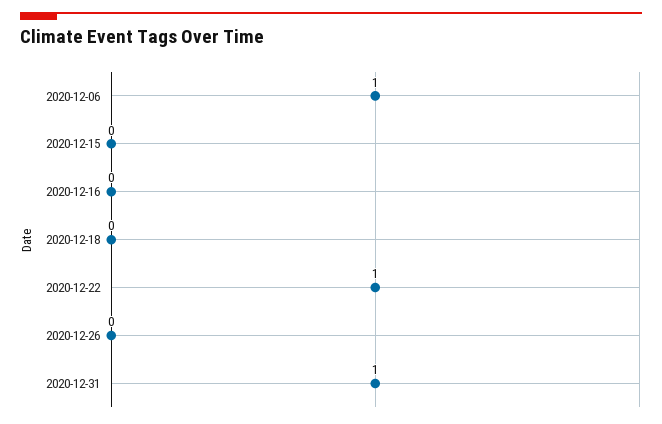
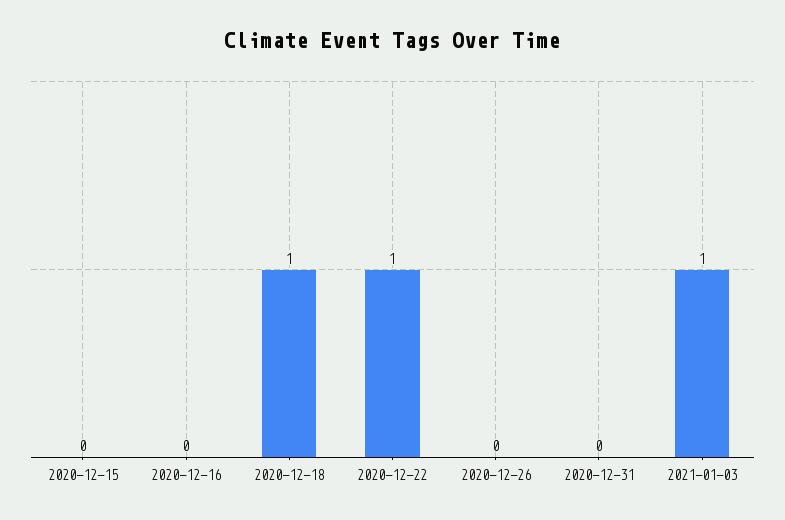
2020-12-06: 1 -> none
2020-12-18: 0 -> 1
2020-12-31: 1 -> 0
2021-01-03: none -> 1

